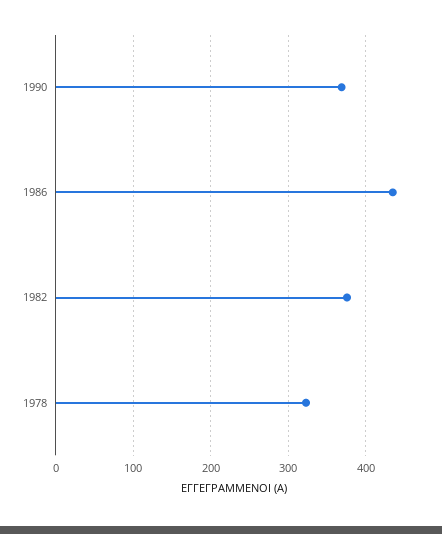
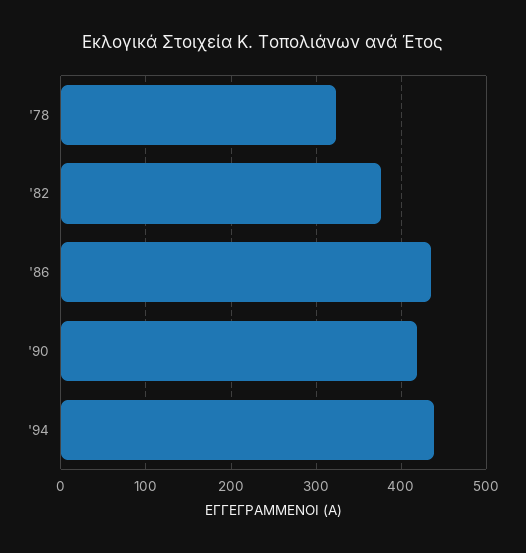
1990: 370 -> 420
'94: none -> 440

